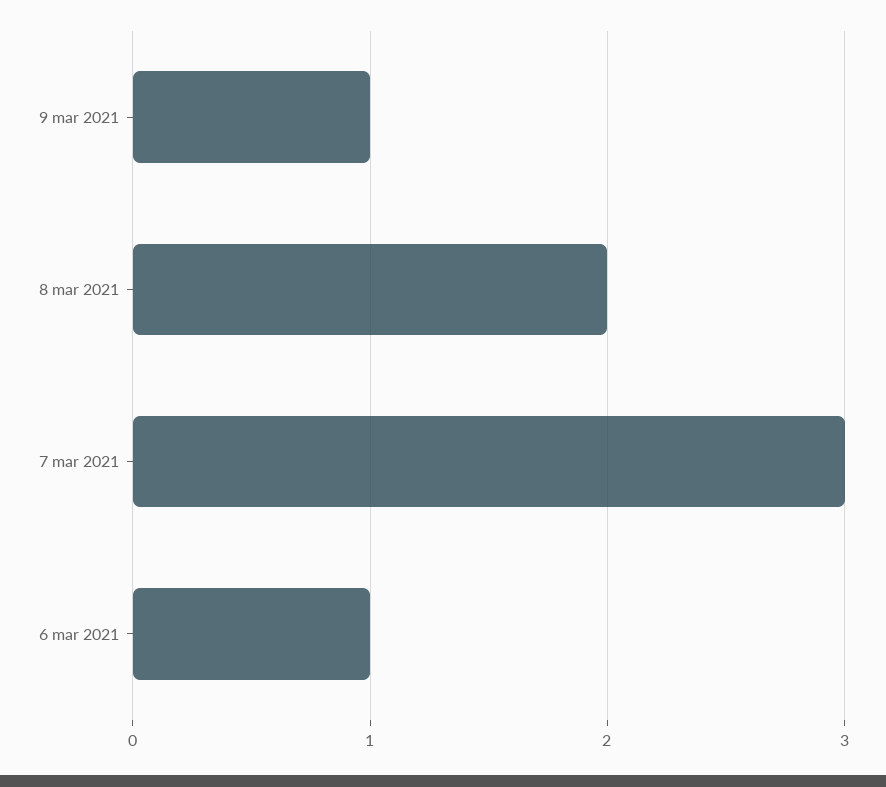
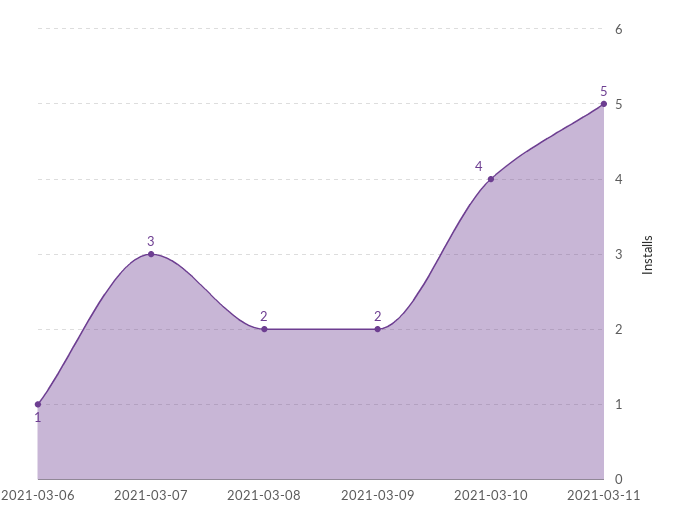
9 mar 2021: 1 -> 2
2021-03-10: none -> 4
2021-03-11: none -> 5

